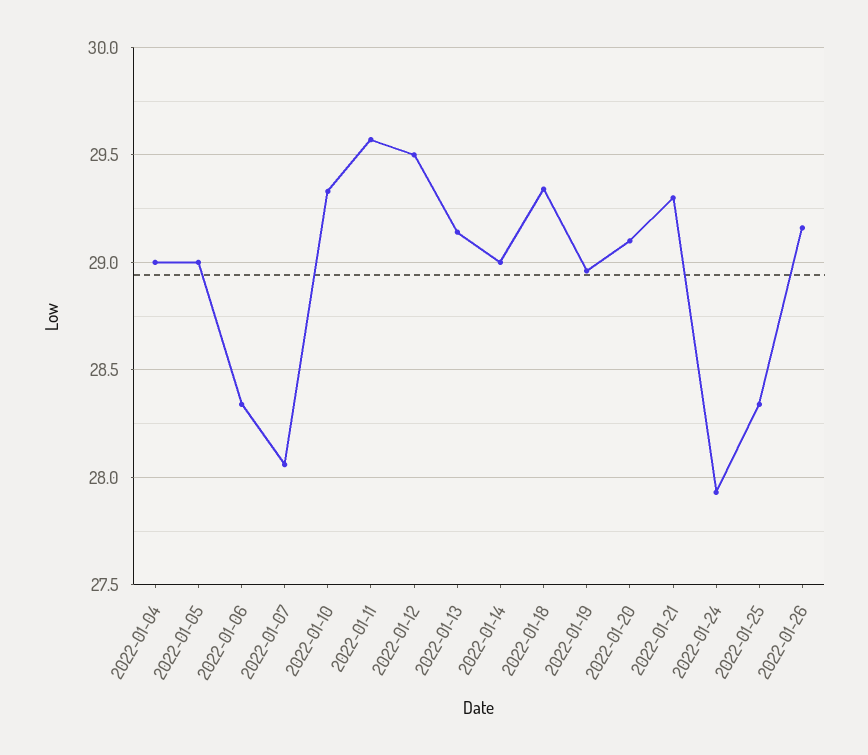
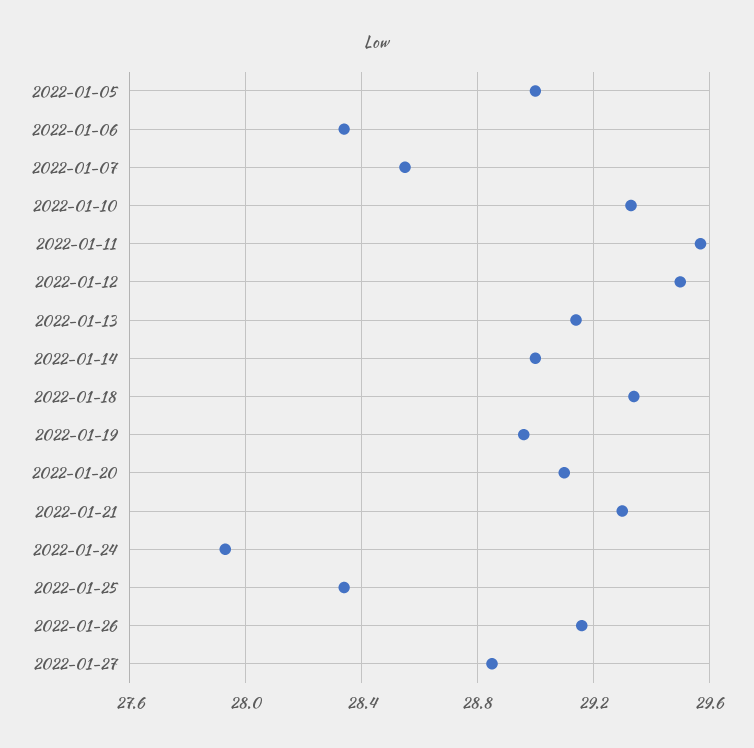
2022-01-04: 29 -> none
2022-01-07: 28.05 -> 28.55
2022-01-27: none -> 28.85

